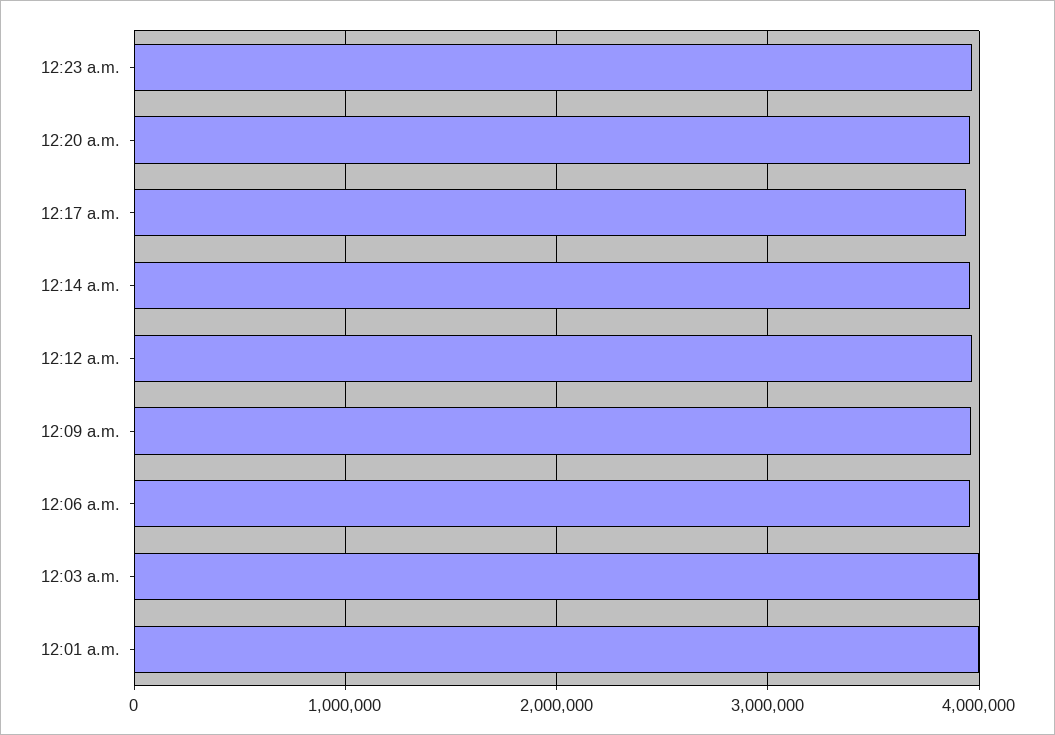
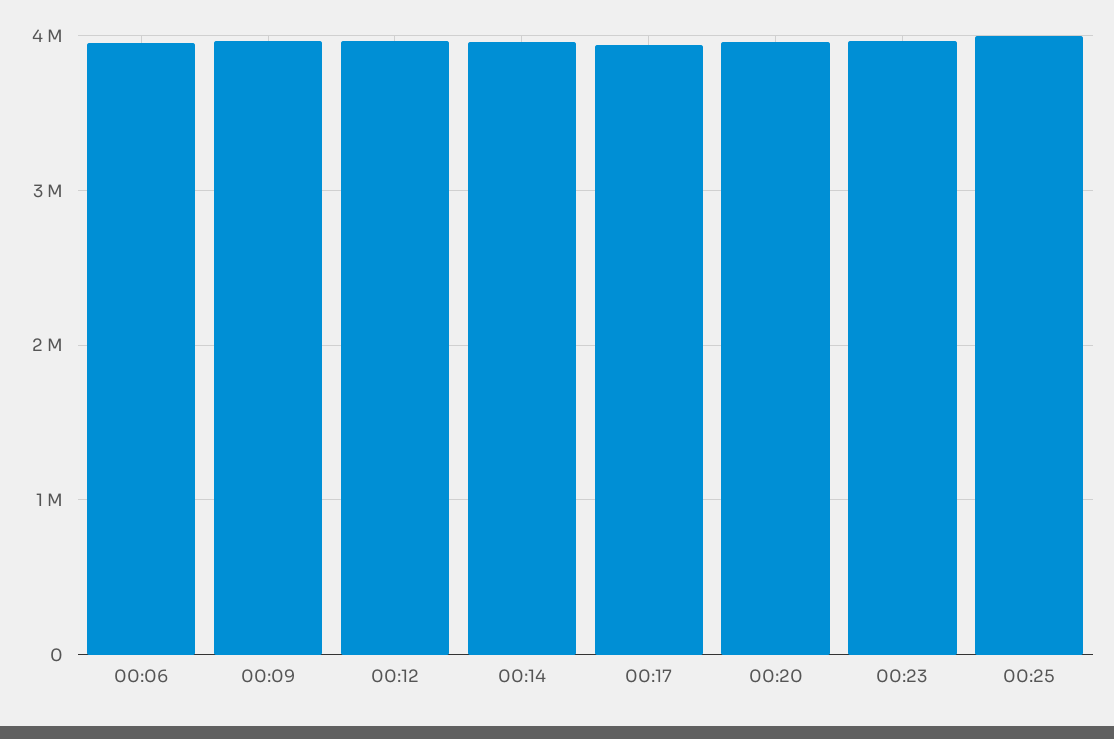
12:03 a.m.: 4000000 -> none
12:01 a.m.: 4000000 -> none
00:25: none -> 4000000

